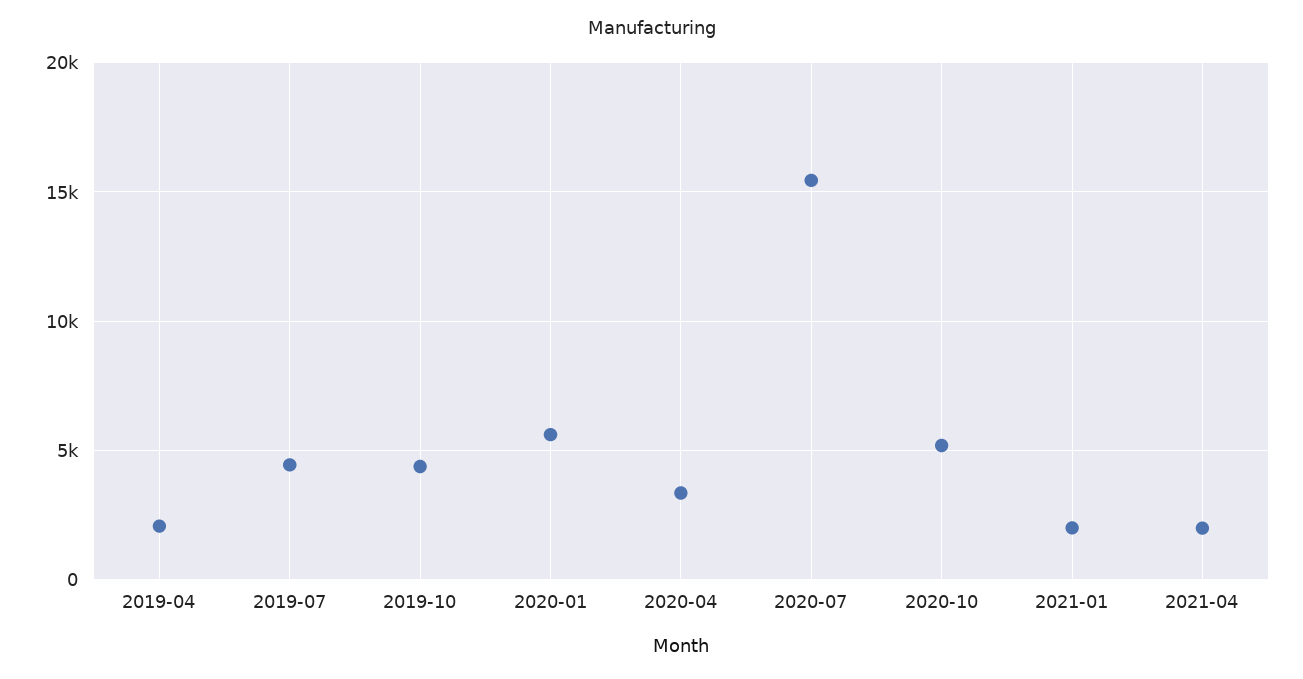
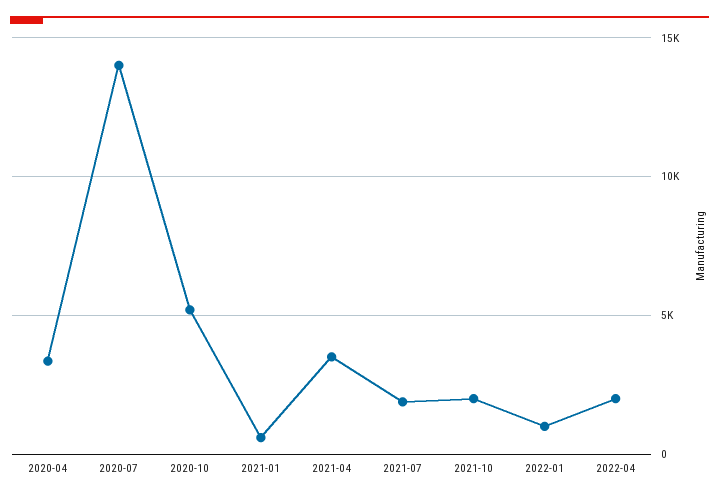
2019-04: 2000 -> none
2019-07: 4500 -> none
2019-10: 4500 -> none
2020-01: 5500 -> none
2020-07: 15500 -> 14000
2021-01: 2000 -> 500
2021-04: 2000 -> 3500
2021-07: none -> 2000
2021-10: none -> 2000
2022-01: none -> 1000
2022-04: none -> 2000

